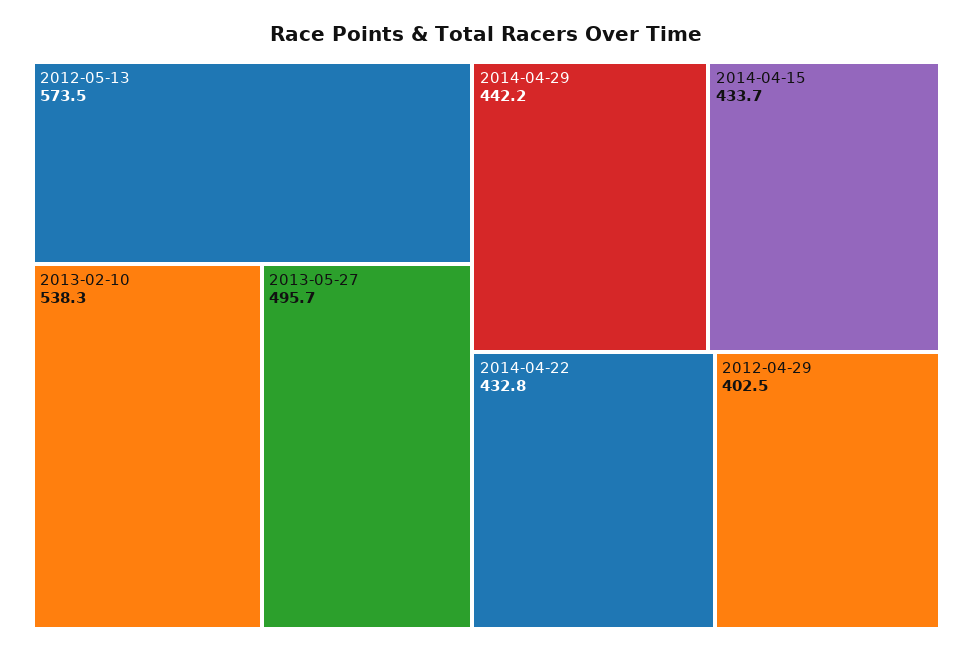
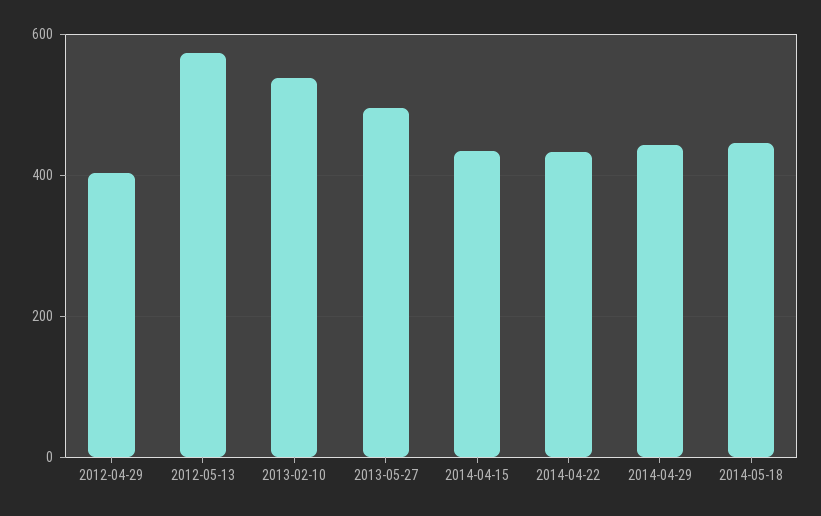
2014-05-18: none -> 440

